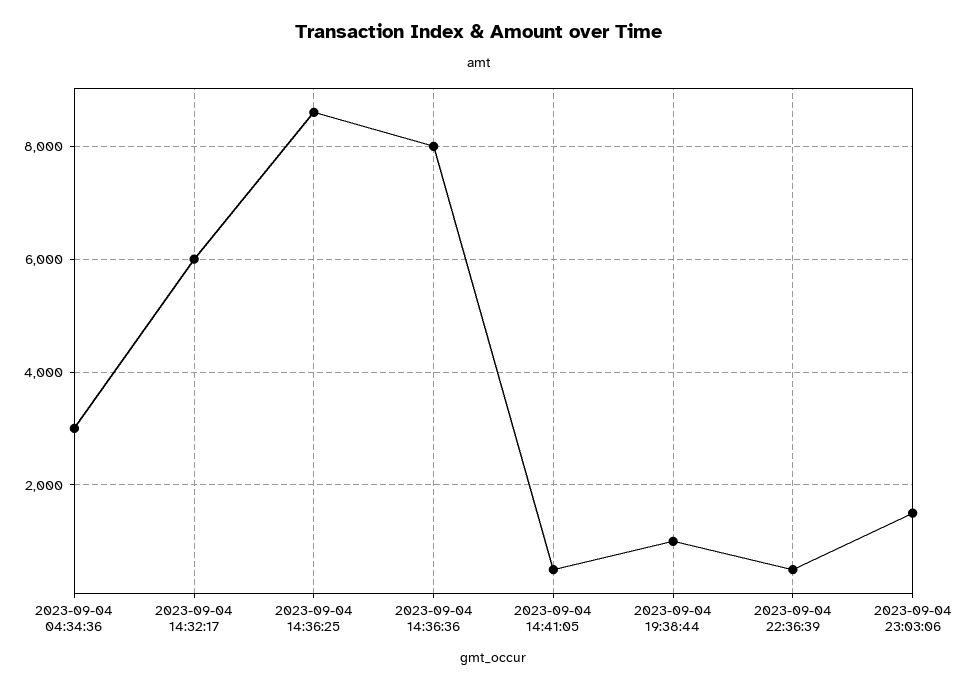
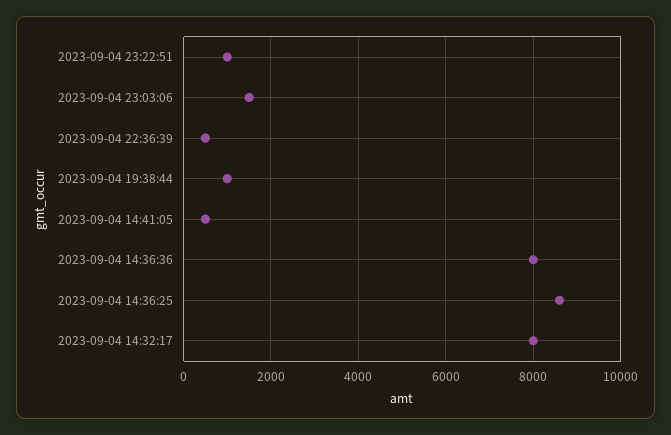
2023-09-04 04:34:36: 3000 -> none
2023-09-04 14:32:17: 6000 -> 8000
2023-09-04 23:22:51: none -> 1000

